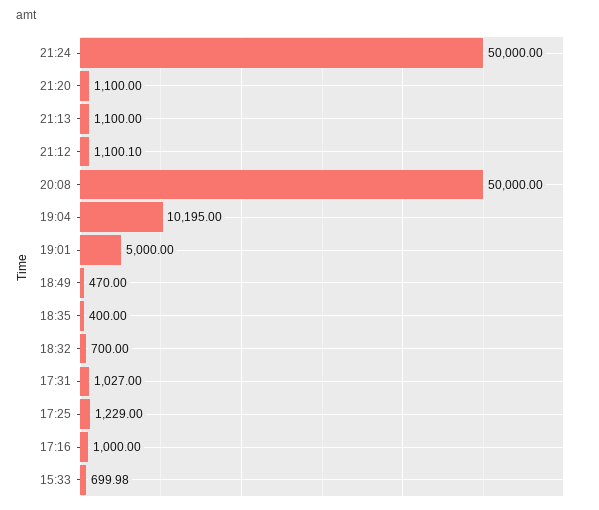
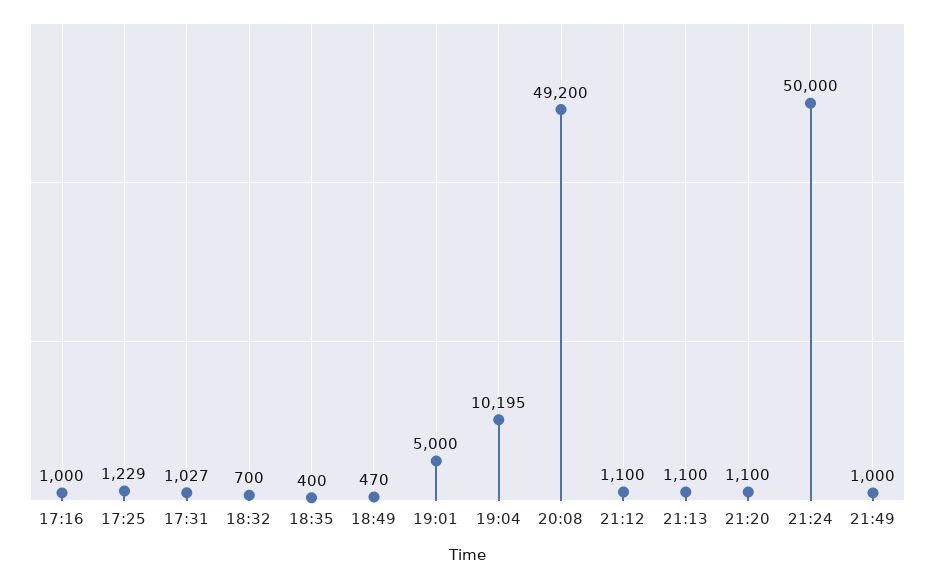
20:08: 50000 -> 49200
15:33: 699.98 -> none
21:49: none -> 1000

